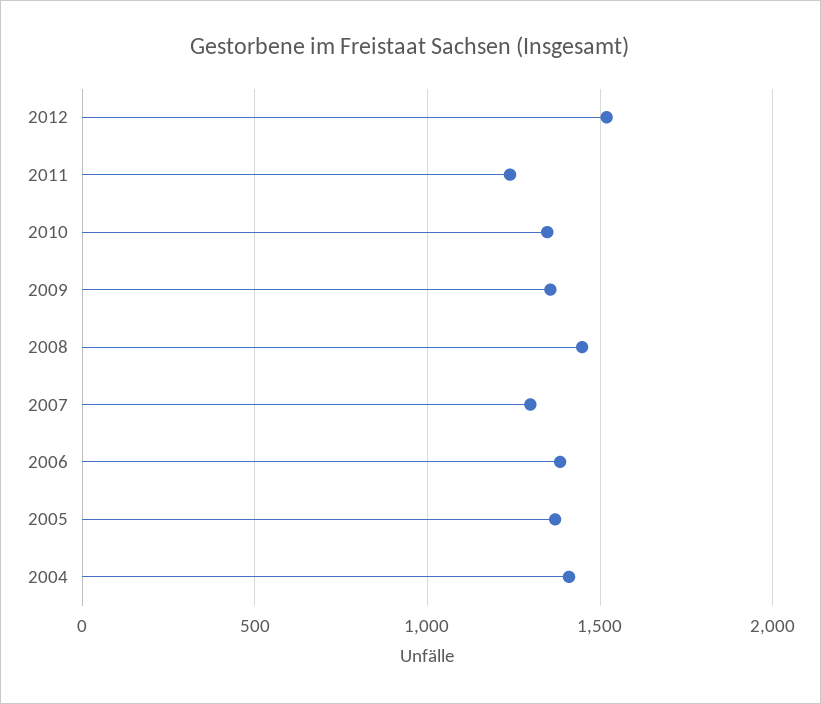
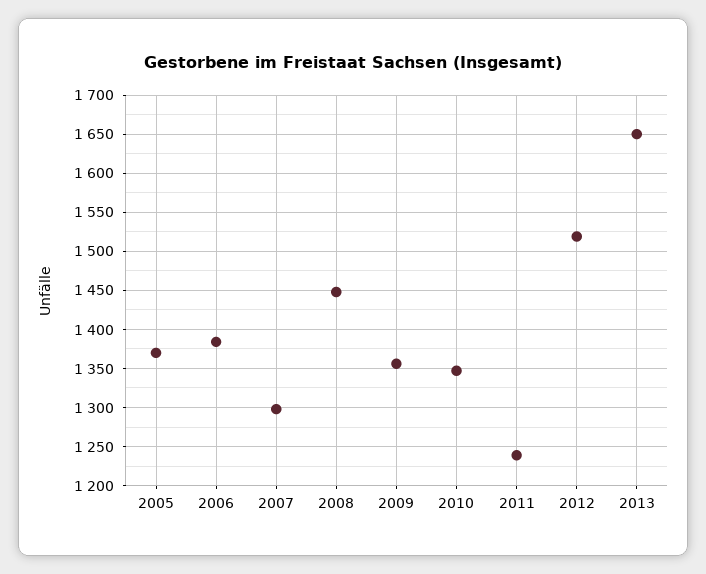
2004: 1400 -> none
2013: none -> 1650

